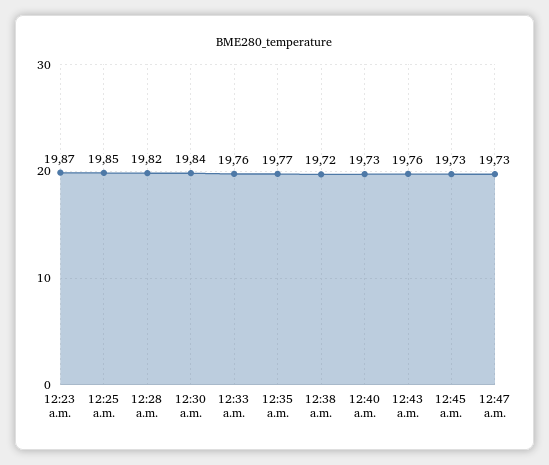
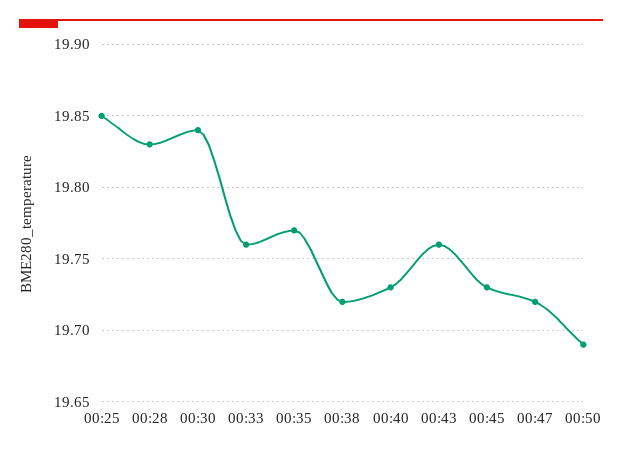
12:23 a.m.: 19.87 -> none
12:28 a.m.: 19.82 -> 19.83
12:47 a.m.: 19.73 -> 19.72
00:50: none -> 19.69

